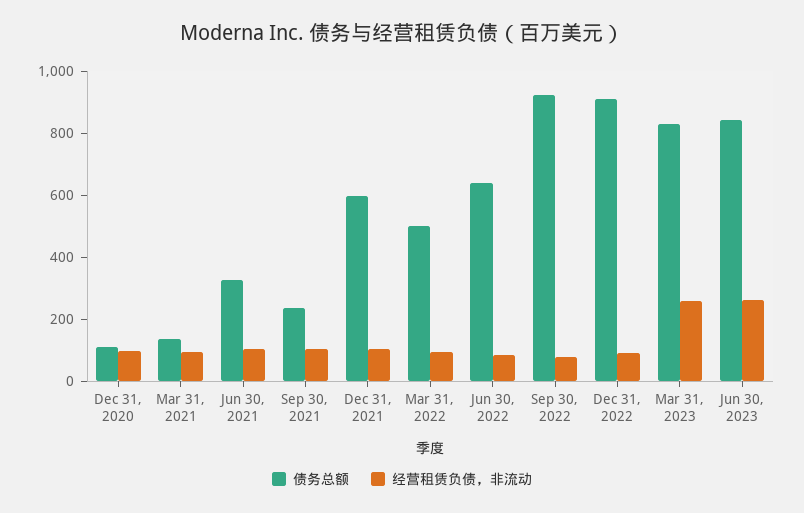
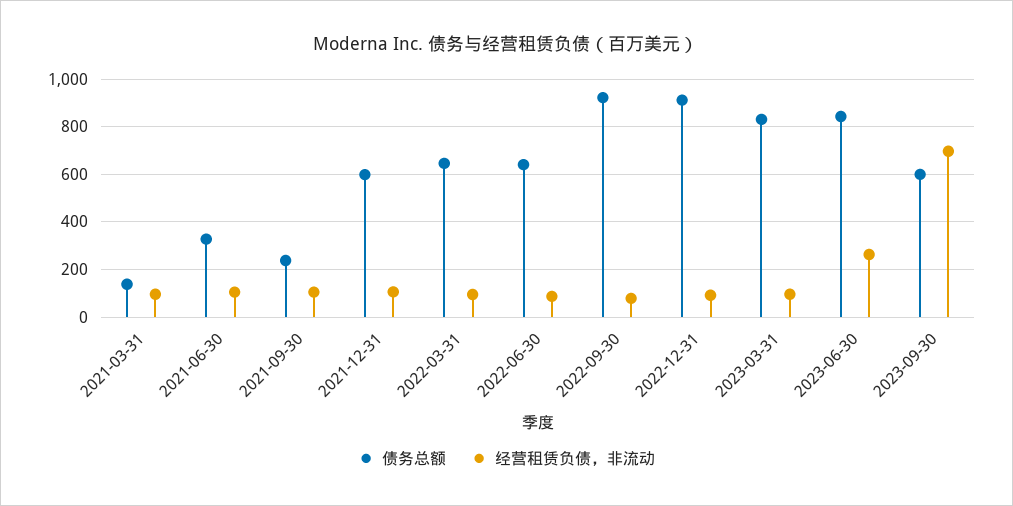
债务总额, Dec 31, 2020: 100 -> none
经营租赁负债，非流动, Dec 31, 2020: 100 -> none
债务总额, Mar 31, 2022: 500 -> 650
经营租赁负债，非流动, Mar 31, 2023: 250 -> 100
债务总额, 2023-09-30: none -> 600
经营租赁负债，非流动, 2023-09-30: none -> 700

